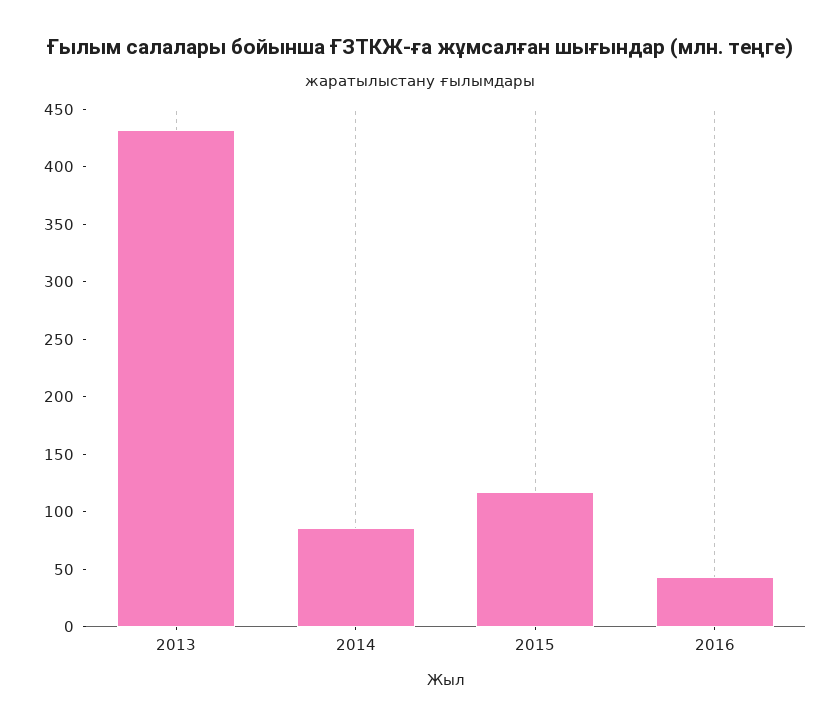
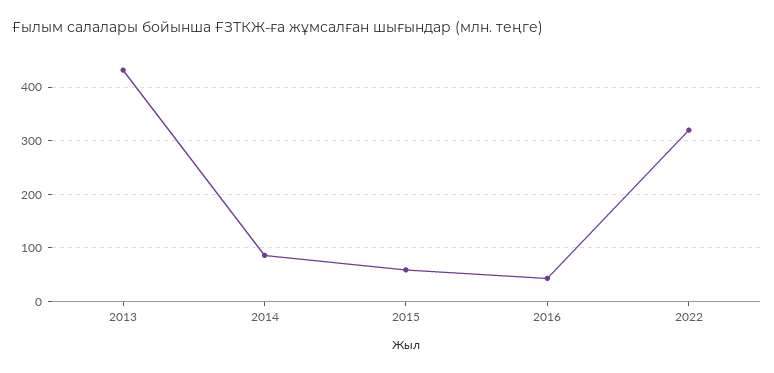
2015: 120 -> 60
2022: none -> 320

